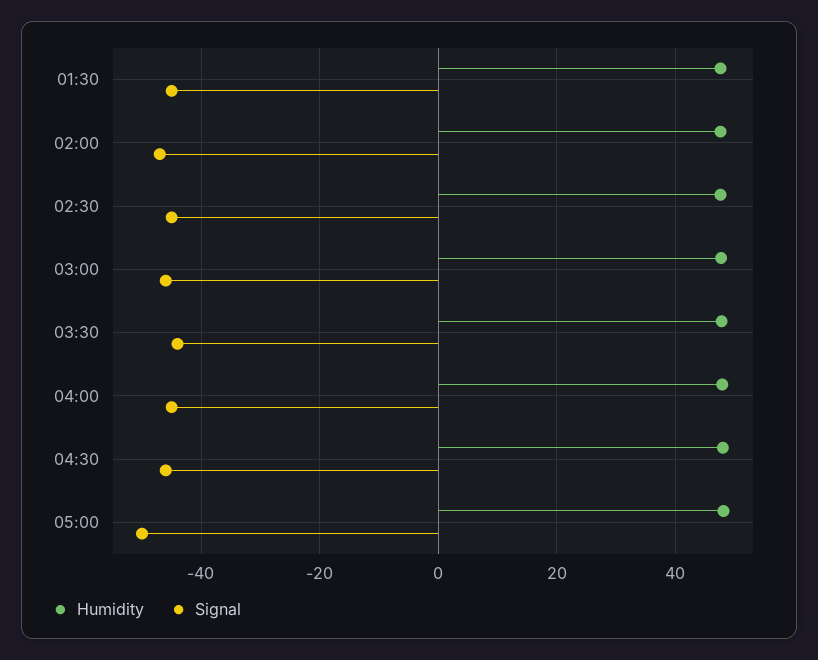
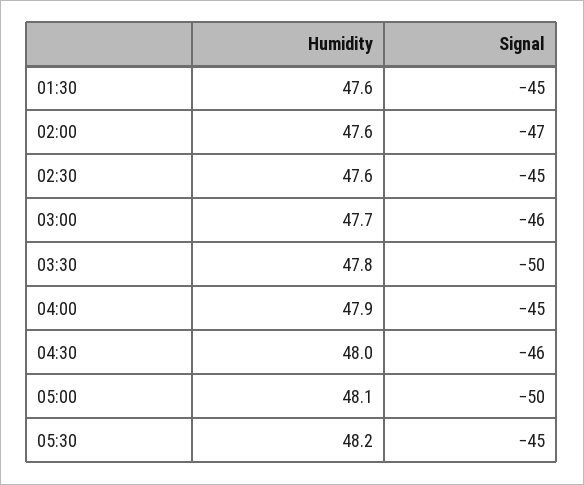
Signal, 03:30: -44 -> -50
Humidity, 05:30: none -> 48.2
Signal, 05:30: none -> -45

